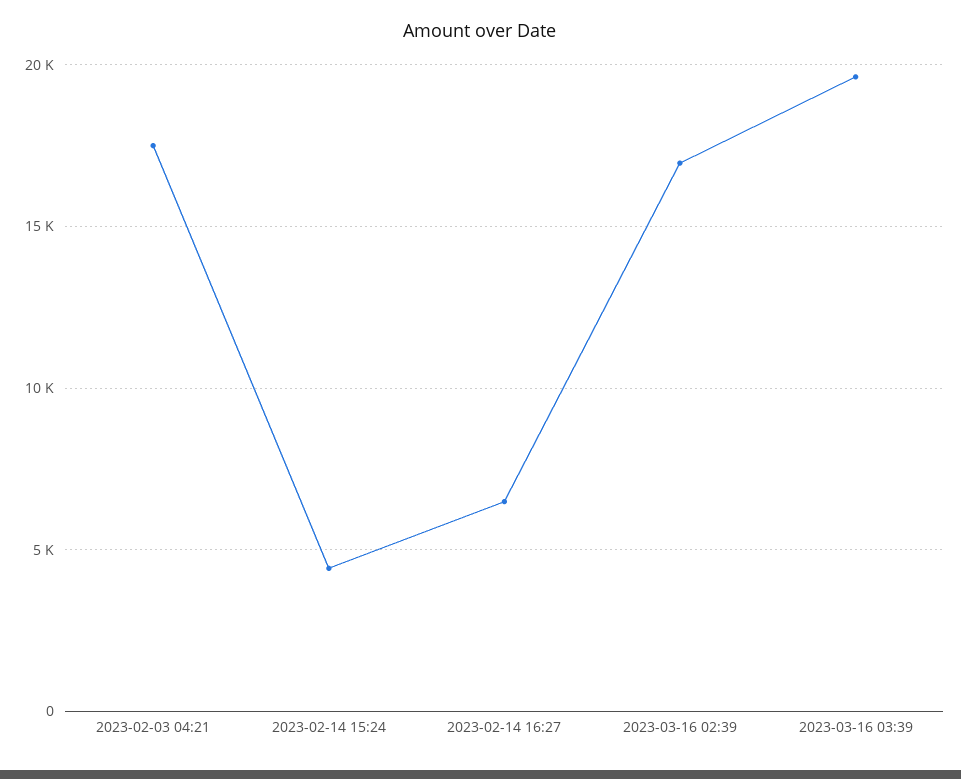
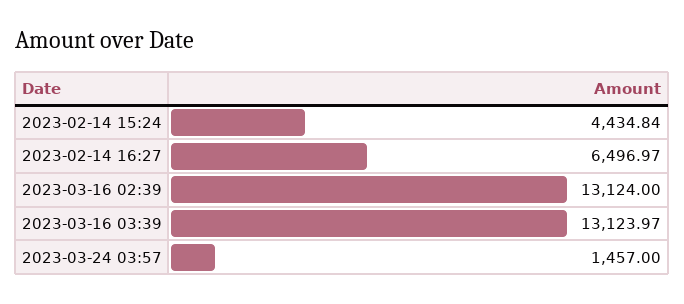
2023-02-03 04:21: 17500 -> none
2023-03-16 02:39: 17000 -> 13124
2023-03-16 03:39: 19500 -> 13123.97
2023-03-24 03:57: none -> 1457

